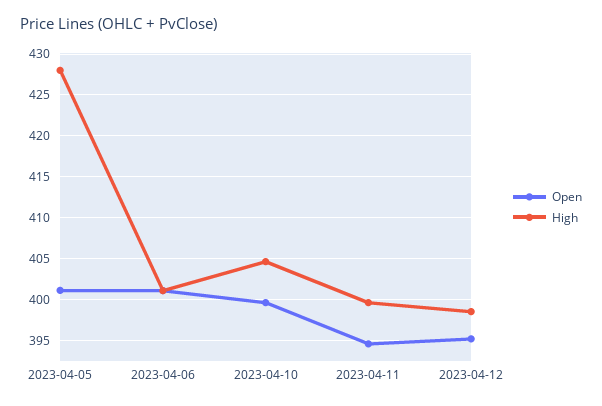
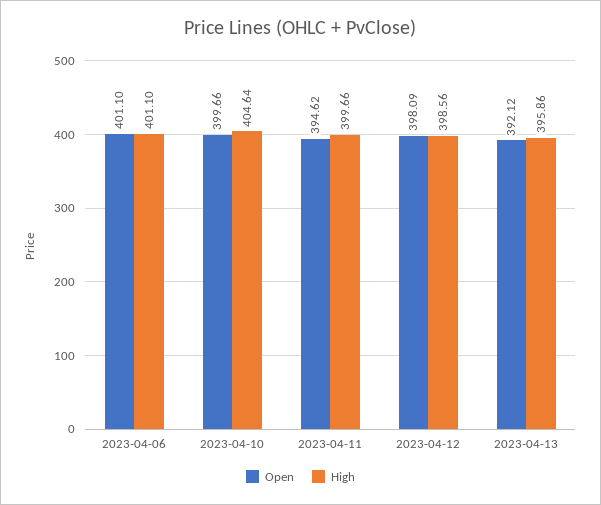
Open, 2023-04-05: 401 -> none
High, 2023-04-05: 428 -> none
Open, 2023-04-12: 395 -> 398.09
Open, 2023-04-13: none -> 392.12
High, 2023-04-13: none -> 395.86

